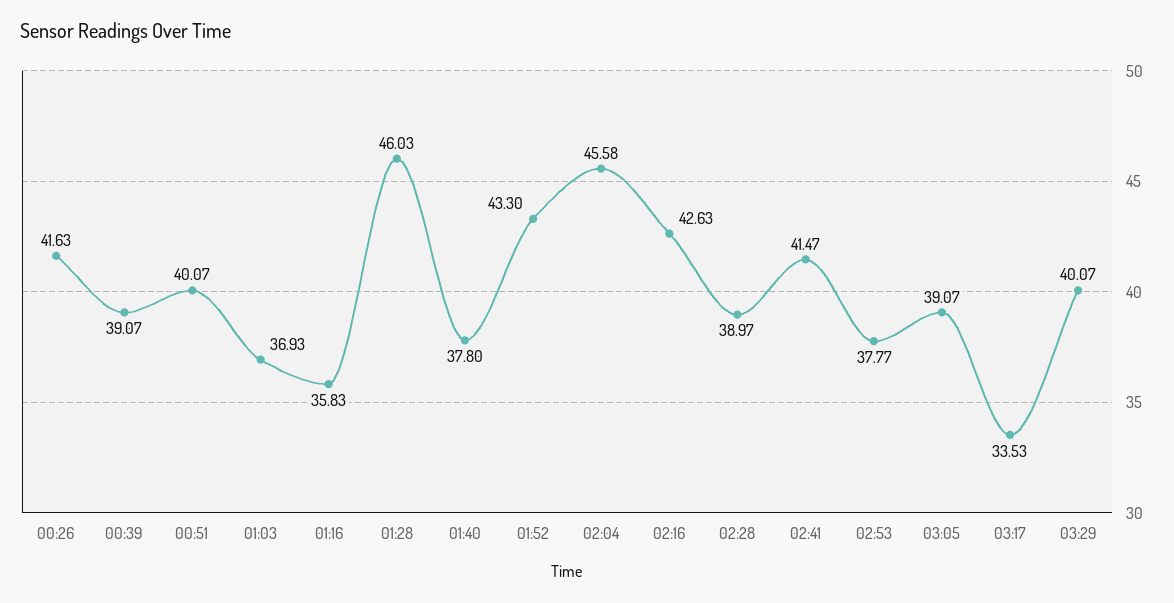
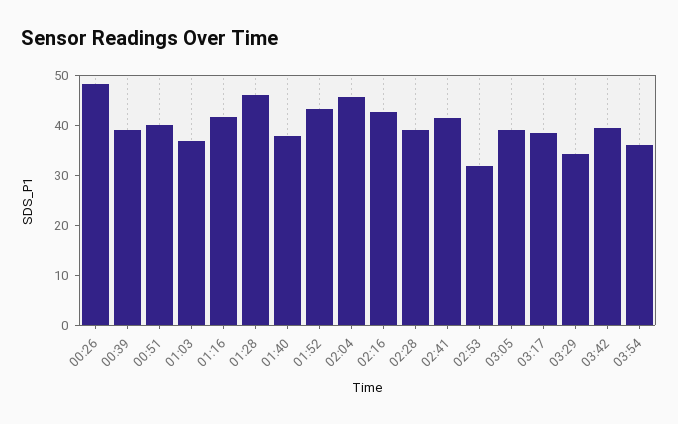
00:26: 41.63 -> 48
01:16: 35.83 -> 42
02:53: 37.77 -> 32
03:17: 33.53 -> 38
03:29: 40.07 -> 34
03:42: none -> 40
03:54: none -> 36

